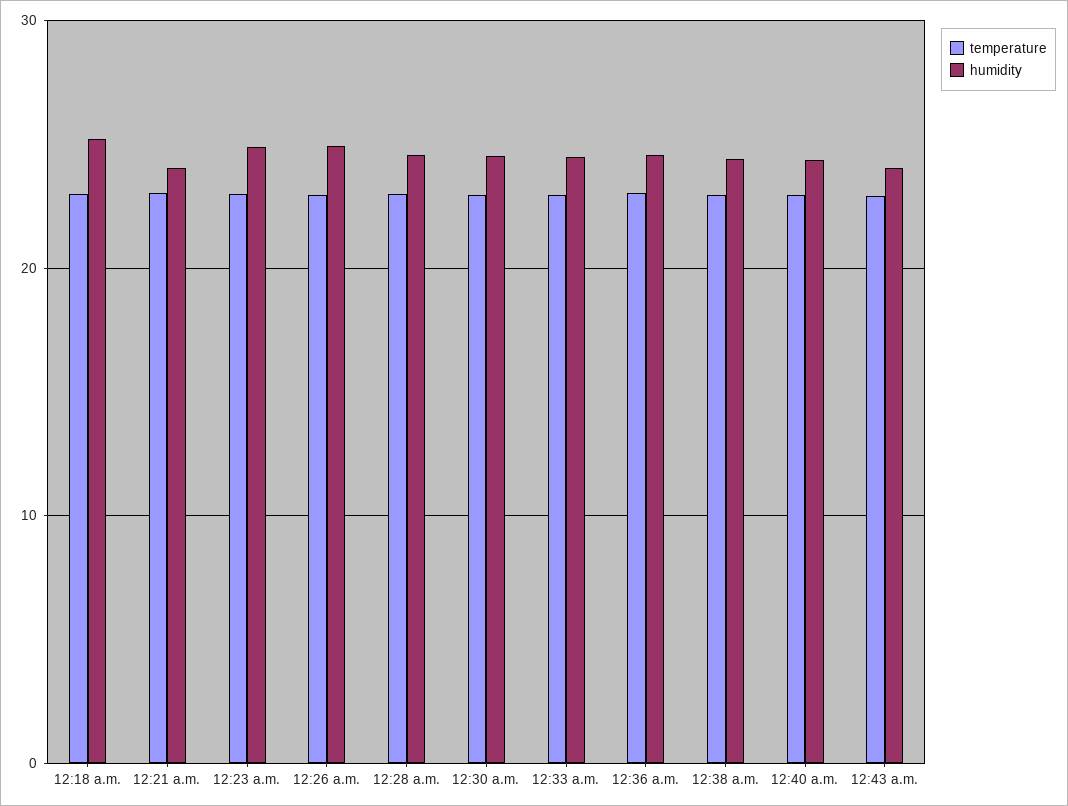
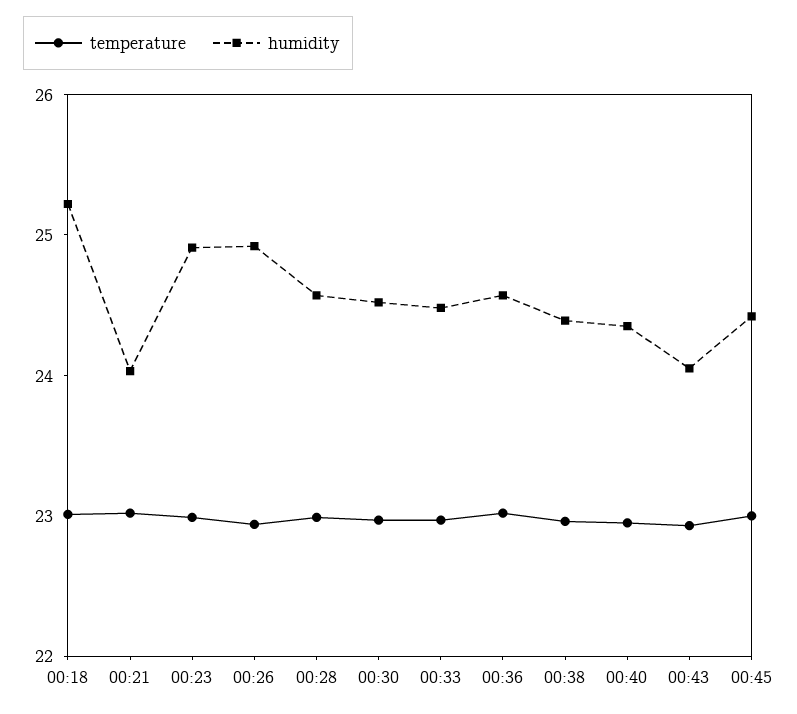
temperature, 00:45: none -> 23
humidity, 00:45: none -> 24.4

